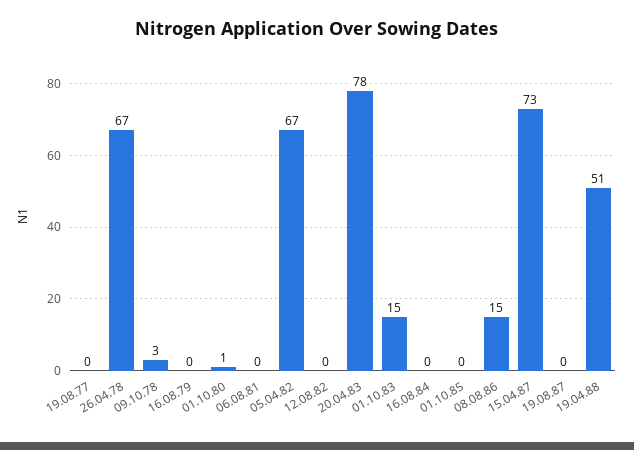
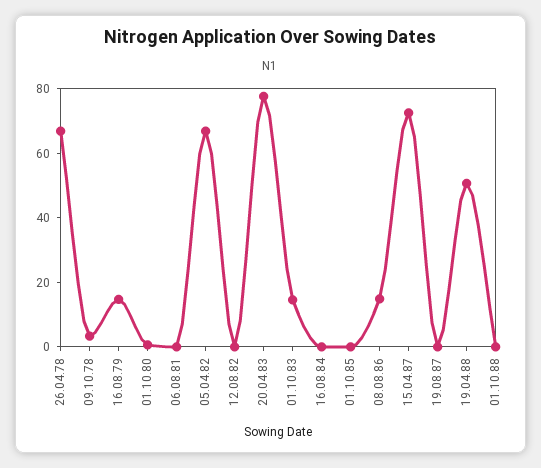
19.08.77: 0 -> none
16.08.79: 0 -> 15
01.10.88: none -> 0

